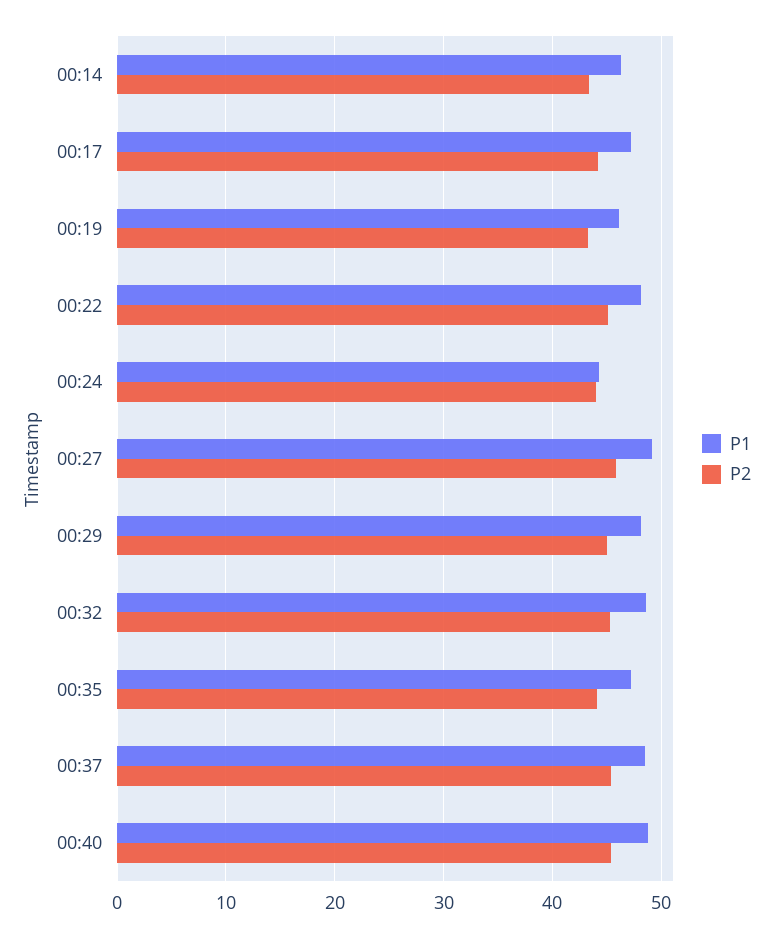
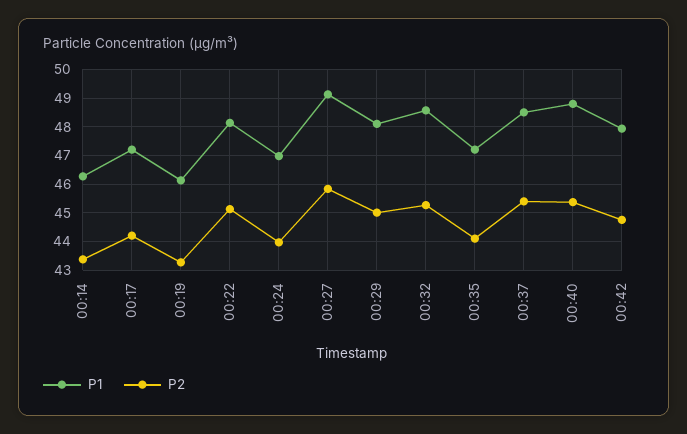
P1, 00:24: 44 -> 47
P1, 00:42: none -> 48
P2, 00:42: none -> 44.75

